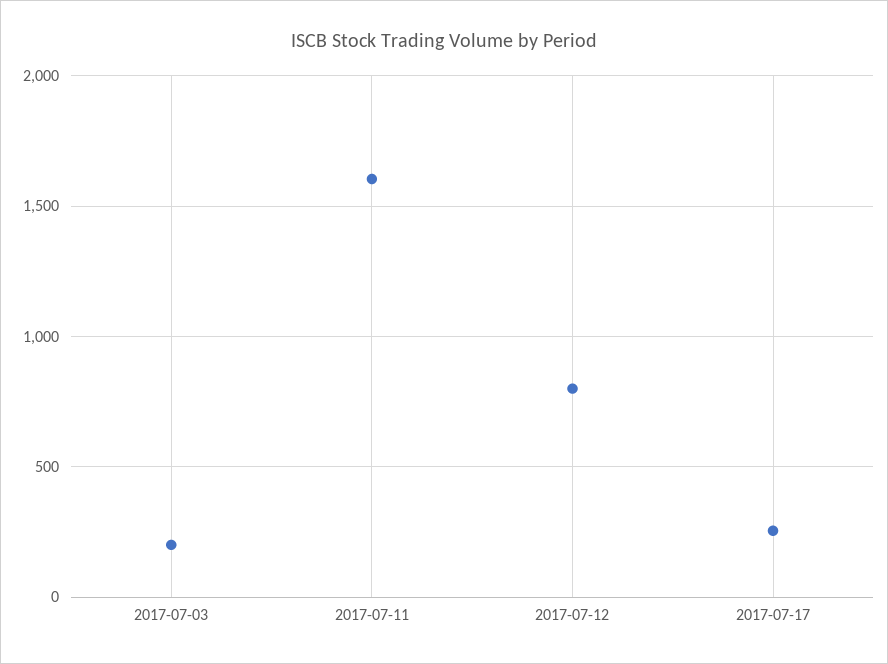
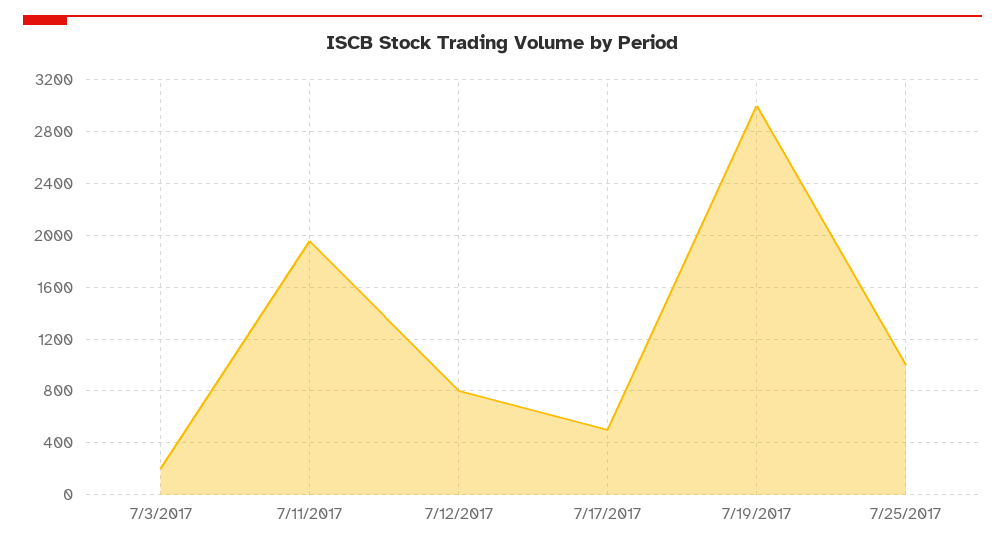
2017-07-11: 1600 -> 1950
2017-07-17: 250 -> 500
7/19/2017: none -> 3000
7/25/2017: none -> 1000

